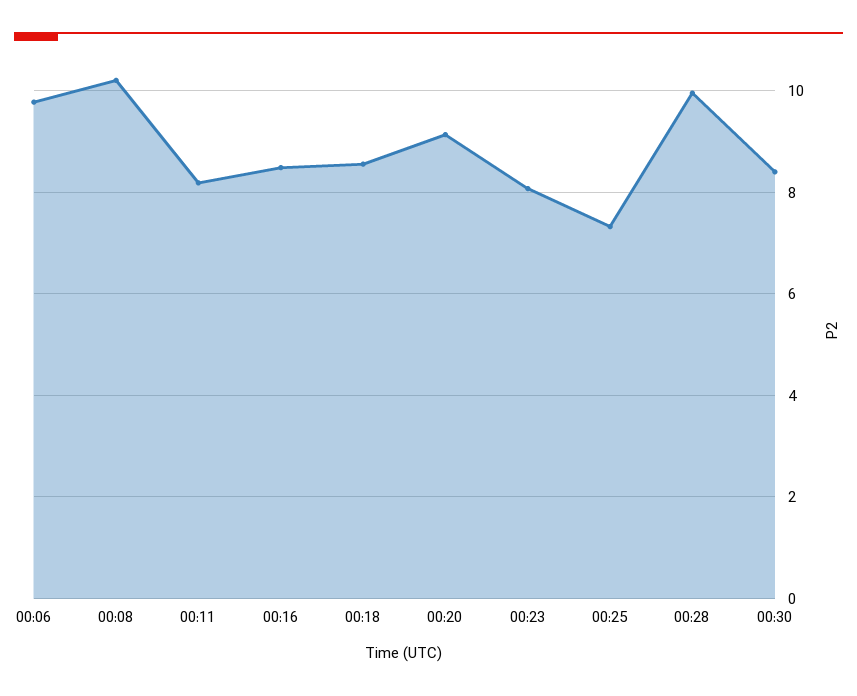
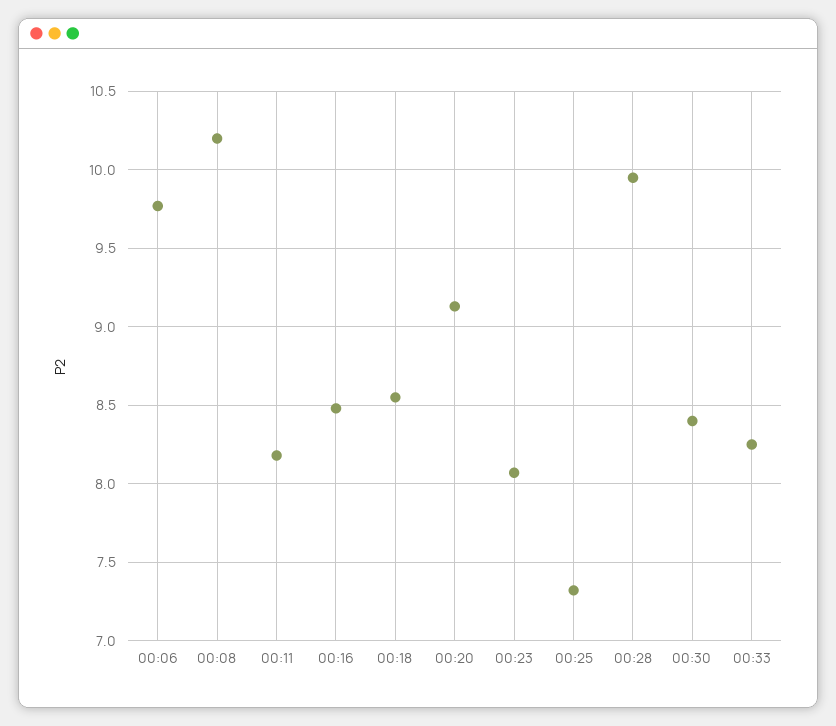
00:33: none -> 8.25

